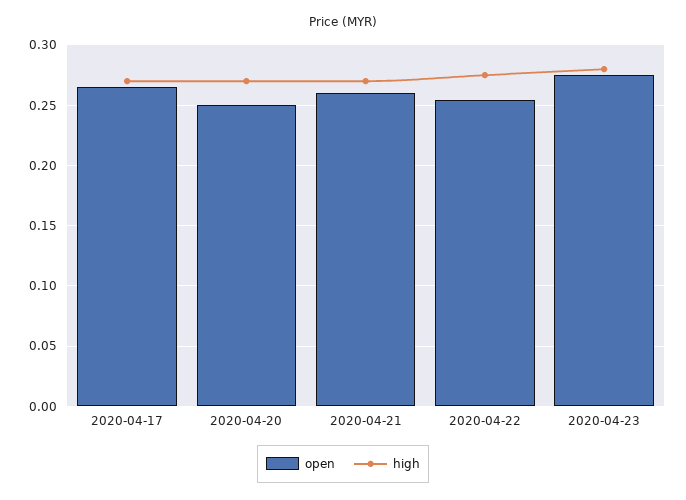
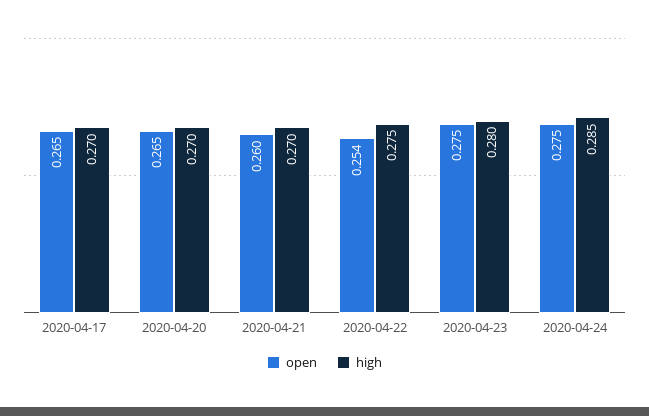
open, 2020-04-20: 0.25 -> 0.265
open, 2020-04-24: none -> 0.275
high, 2020-04-24: none -> 0.285

